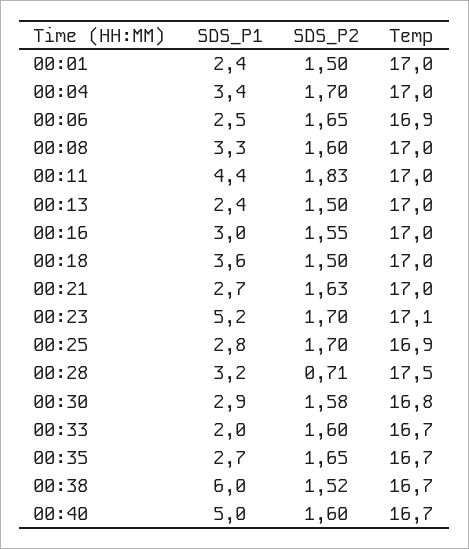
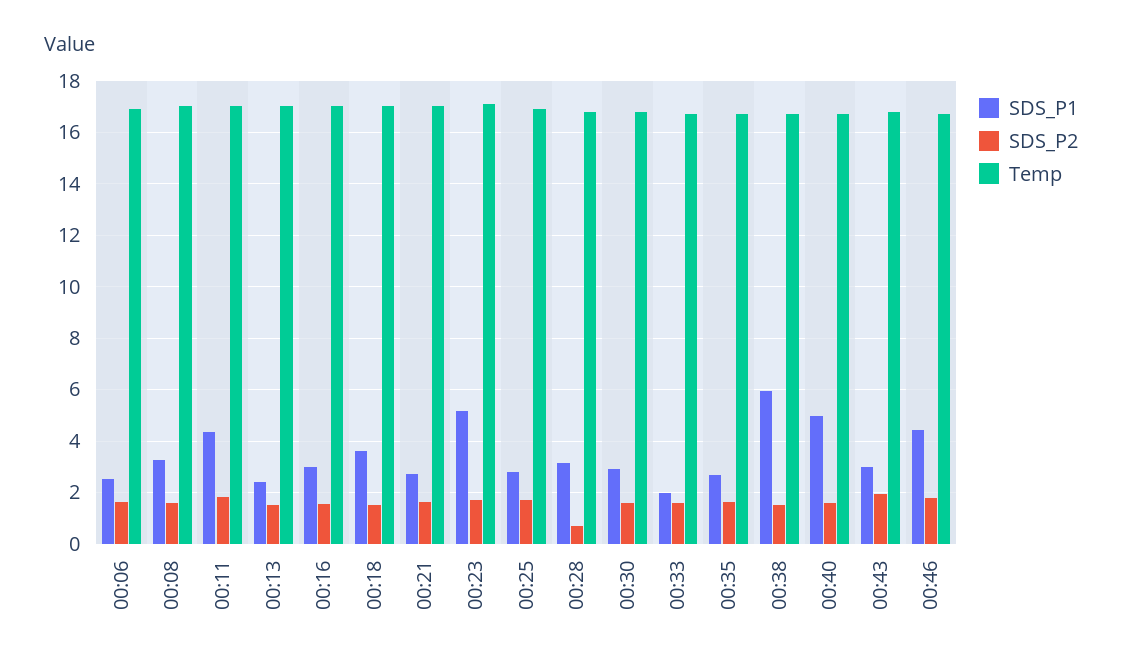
SDS_P1, 00:01: 2.4 -> none
SDS_P2, 00:01: 1.5 -> none
Temp, 00:01: 17 -> none
SDS_P1, 00:04: 3.4 -> none
SDS_P2, 00:04: 1.7 -> none
Temp, 00:04: 17 -> none
Temp, 00:28: 17.5 -> 16.75
SDS_P1, 00:43: none -> 3
SDS_P2, 00:43: none -> 2
Temp, 00:43: none -> 16.75
SDS_P1, 00:46: none -> 4.5
SDS_P2, 00:46: none -> 1.75
Temp, 00:46: none -> 16.75

